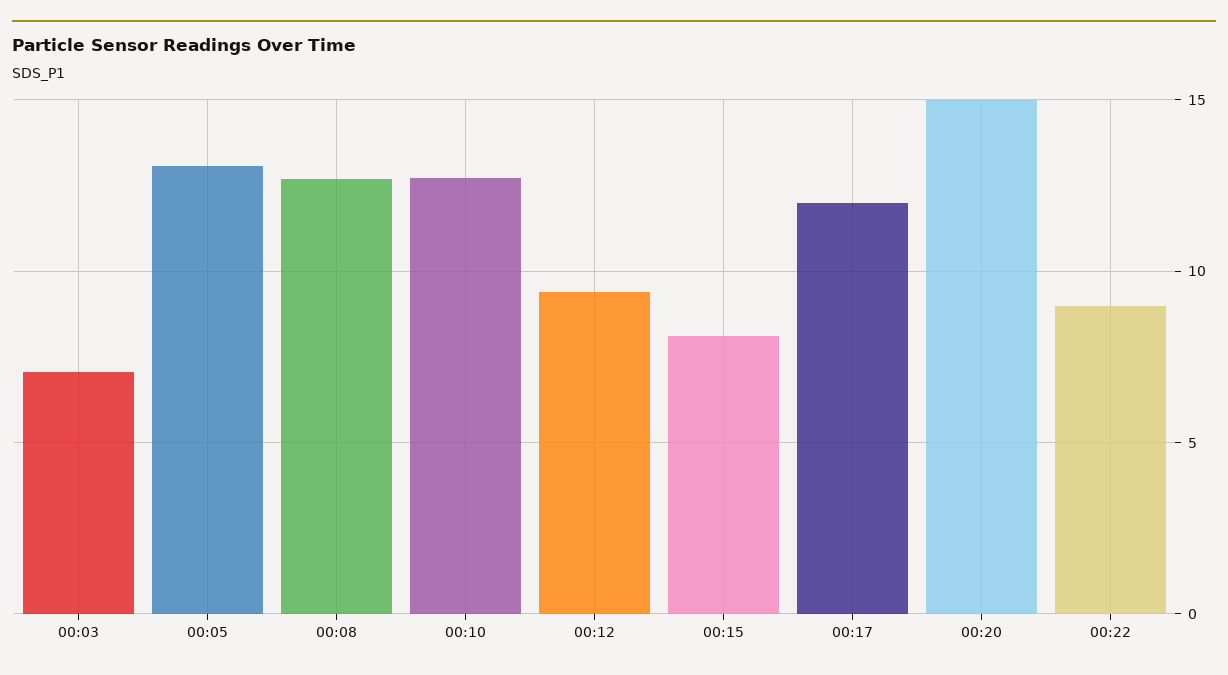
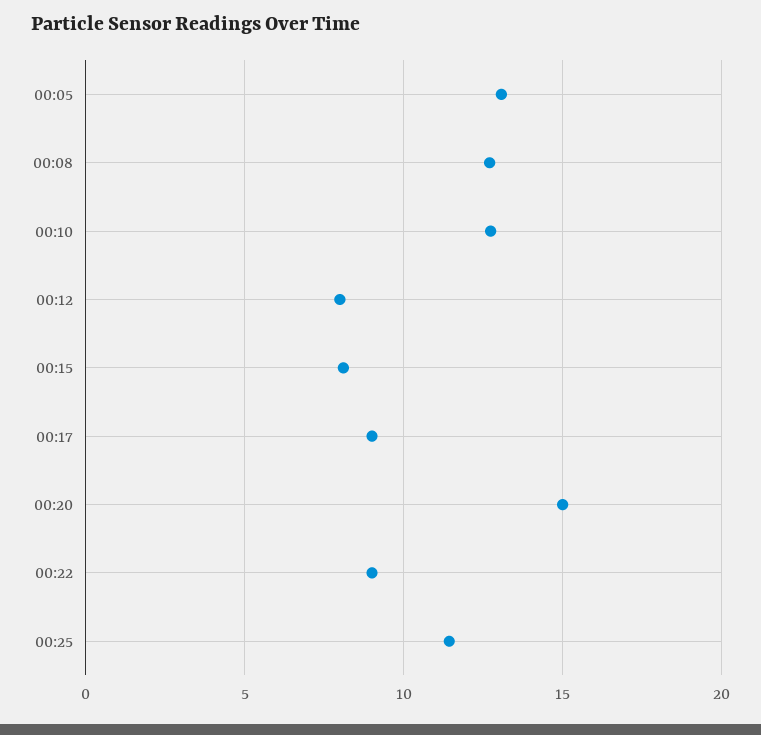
00:03: 7 -> none
00:12: 9.5 -> 8
00:17: 12 -> 9
00:25: none -> 11.5

